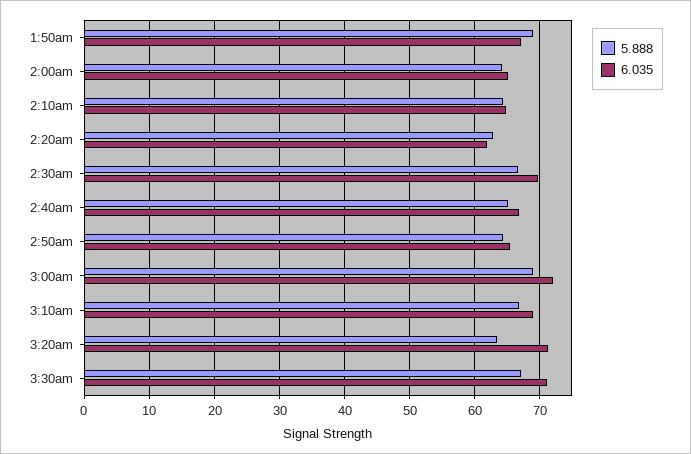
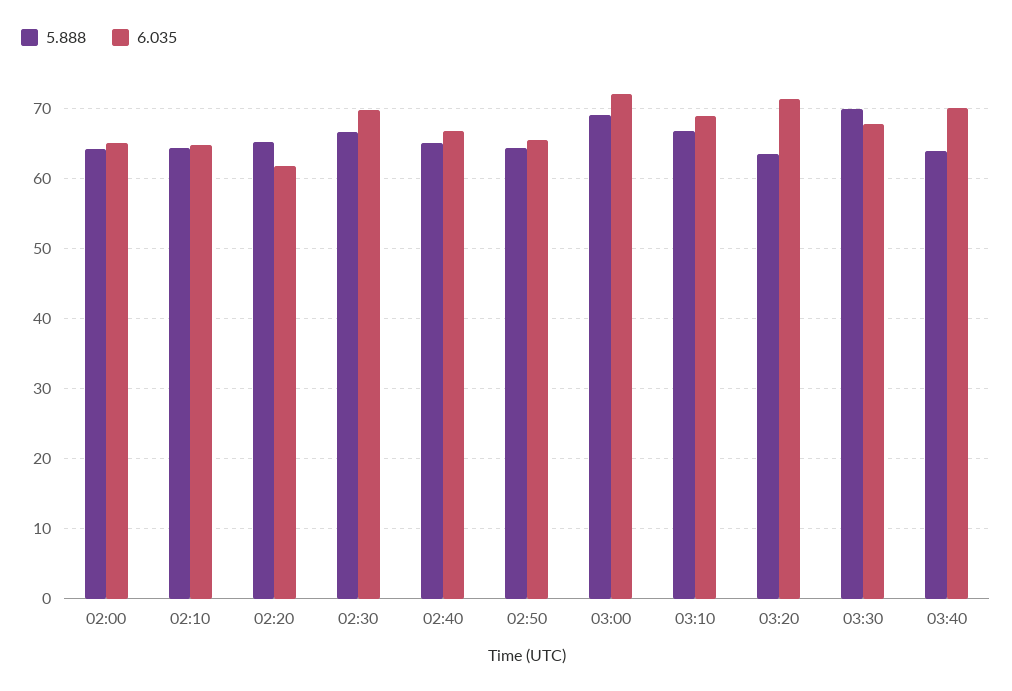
5.888, 1:50am: 69 -> none
6.035, 1:50am: 67 -> none
5.888, 2:20am: 63 -> 65
5.888, 3:30am: 67 -> 70
6.035, 3:30am: 71 -> 68
5.888, 03:40: none -> 64
6.035, 03:40: none -> 70

